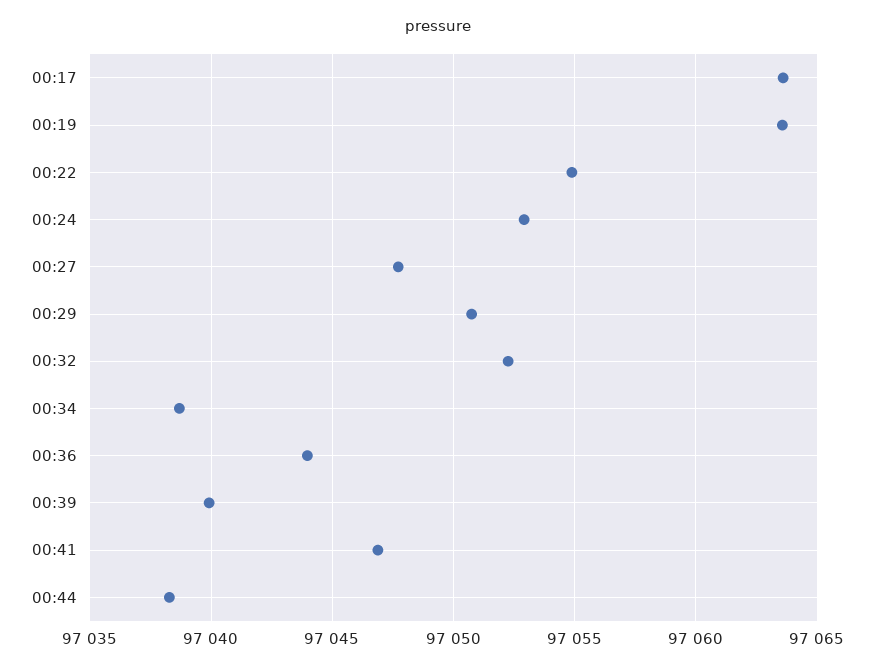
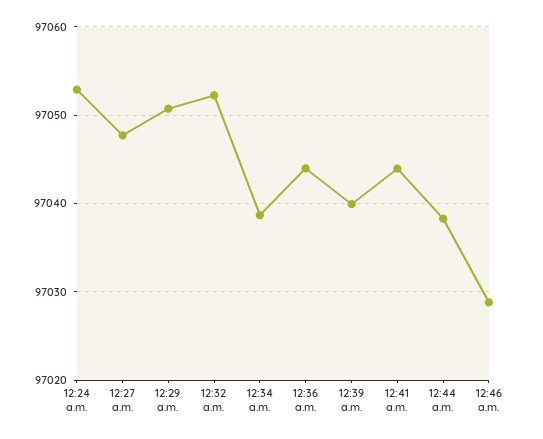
00:17: 97063.5 -> none
00:19: 97063.5 -> none
00:22: 97055 -> none
00:41: 97047 -> 97044
12:46 a.m.: none -> 97029

